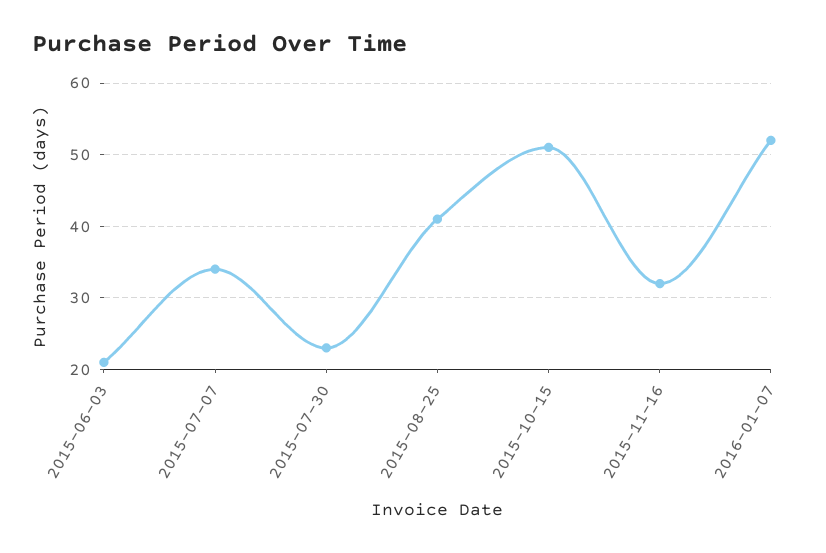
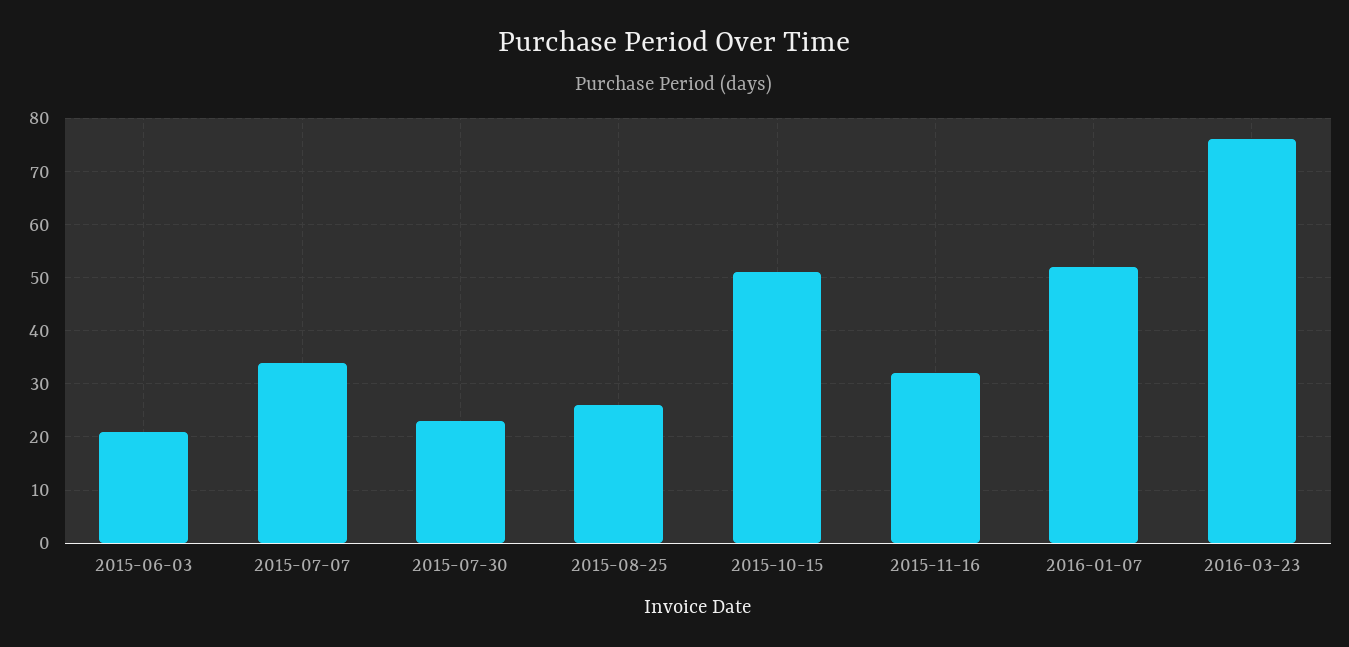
2015-08-25: 41 -> 25
2016-03-23: none -> 75

